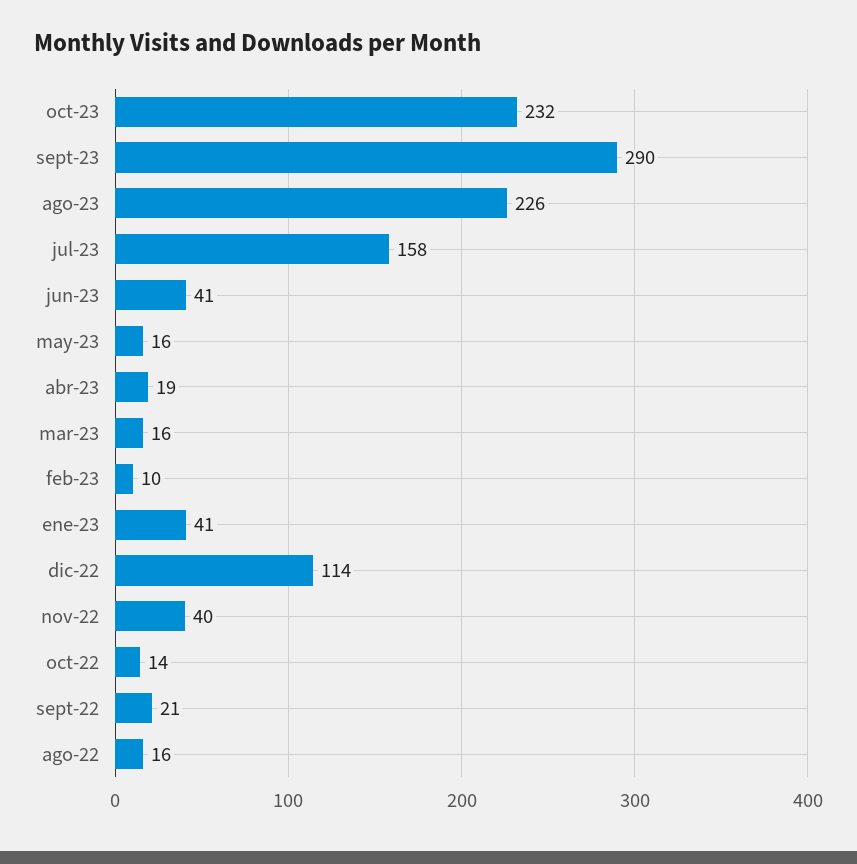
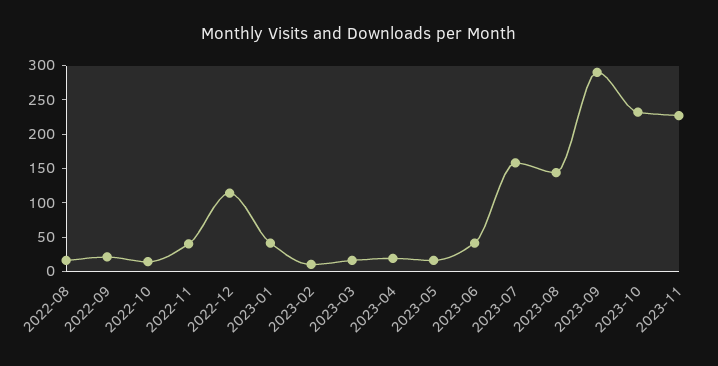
ago-23: 226 -> 150
2023-11: none -> 225

